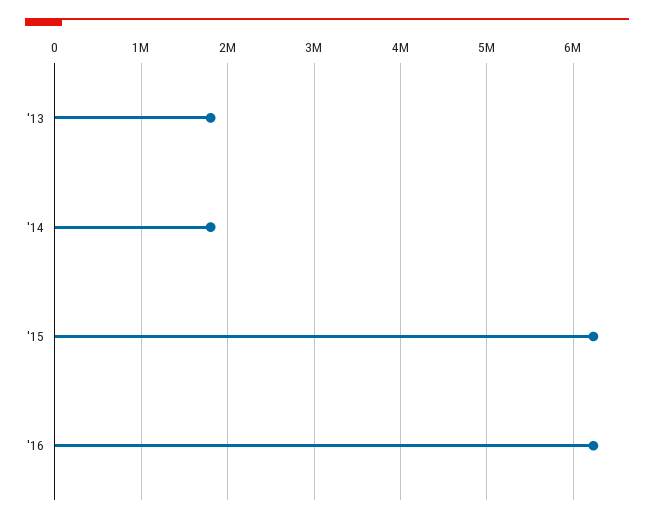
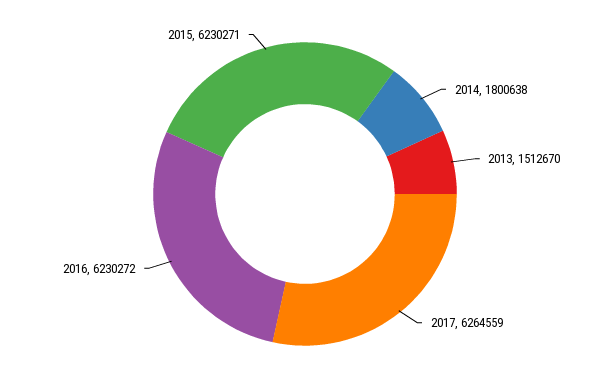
'13: 1800000 -> 1512670
2017: none -> 6264559

